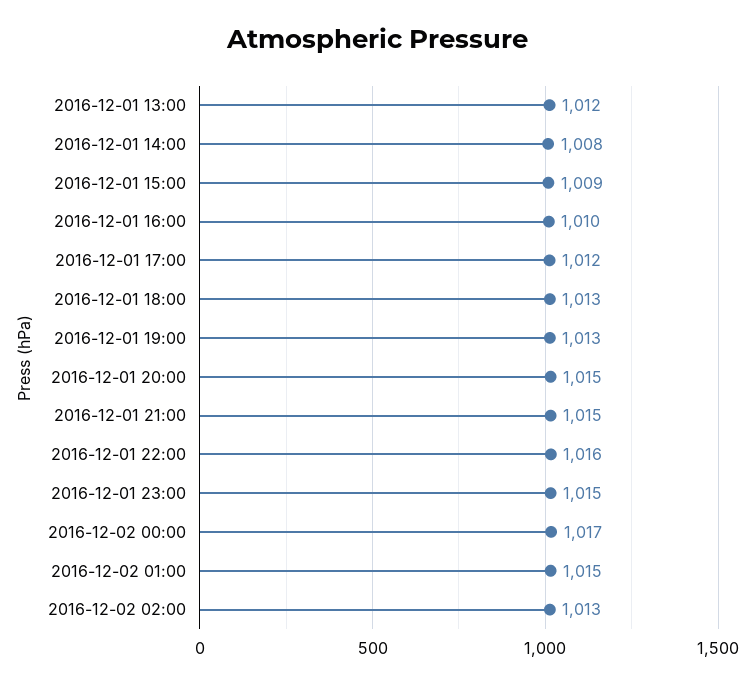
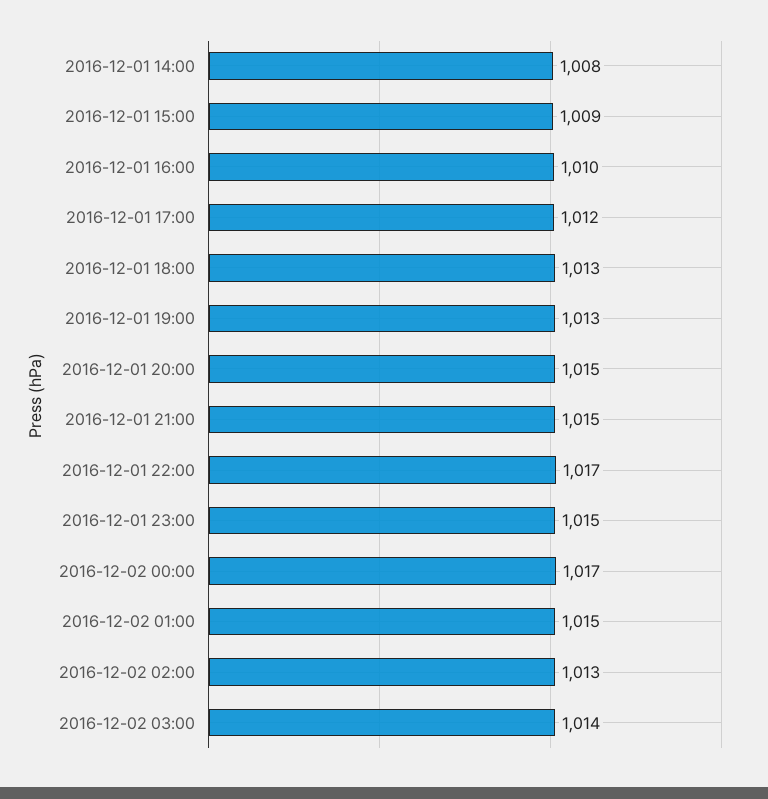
2016-12-01 13:00: 1012 -> none
2016-12-01 22:00: 1016 -> 1017
2016-12-02 03:00: none -> 1014

